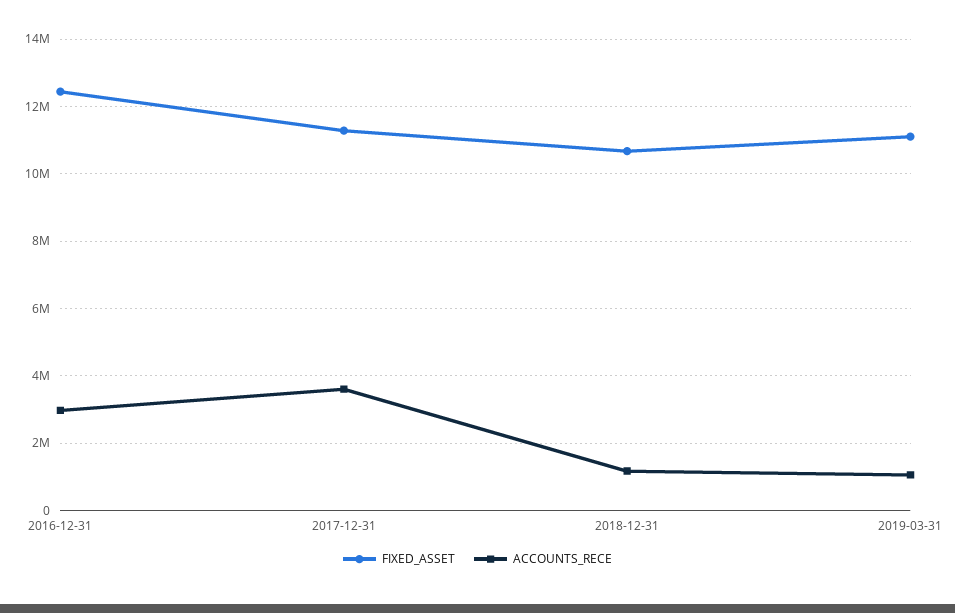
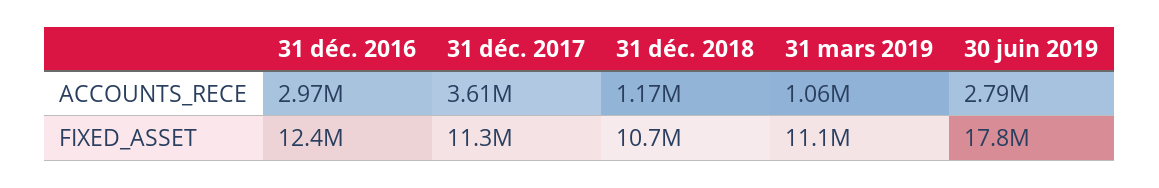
ACCOUNTS_RECE, 30 juin 2019: none -> 2790000
FIXED_ASSET, 30 juin 2019: none -> 17800000

